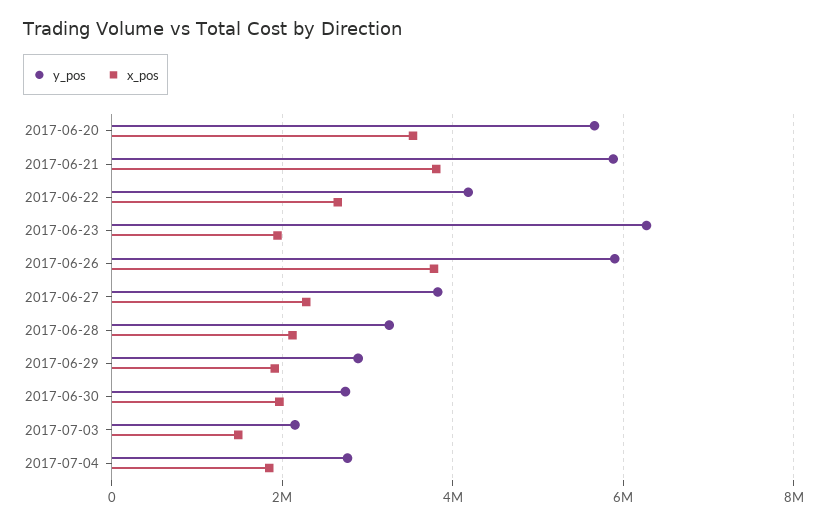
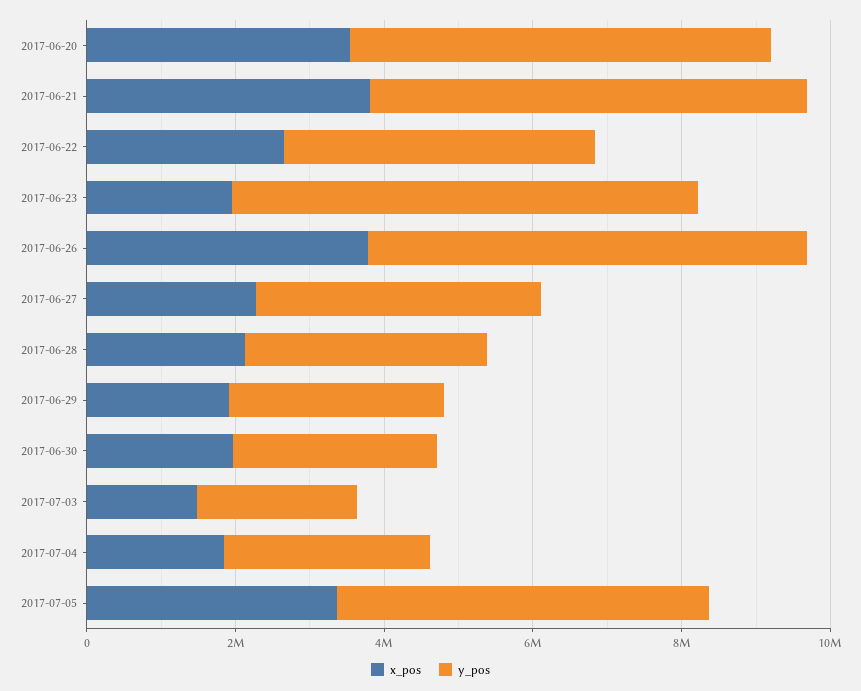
x_pos, 2017-07-05: none -> 3500000
y_pos, 2017-07-05: none -> 5000000

